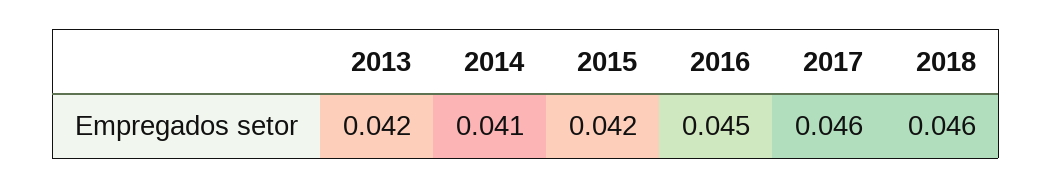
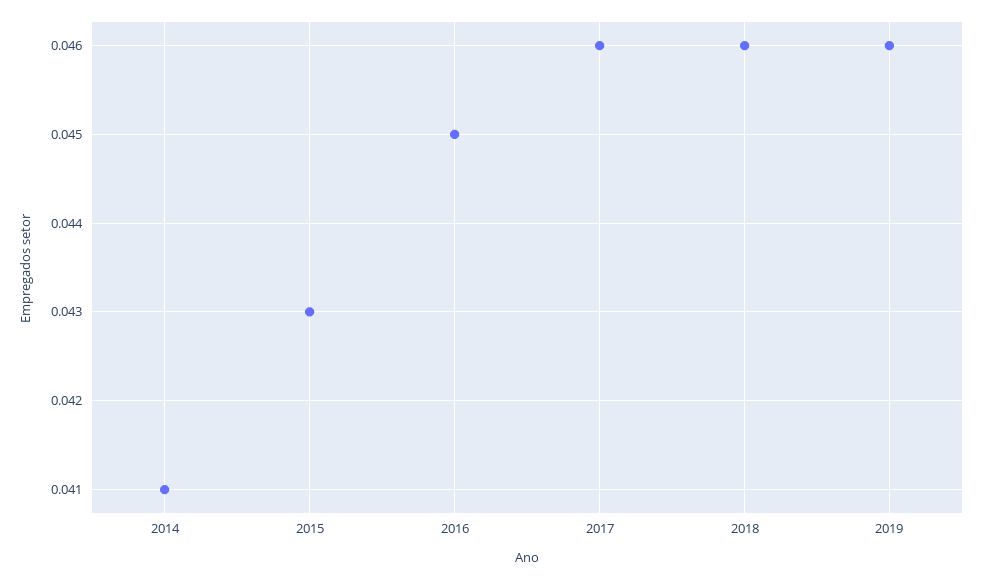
2013: 0.042 -> none
2015: 0.042 -> 0.043
2019: none -> 0.046

